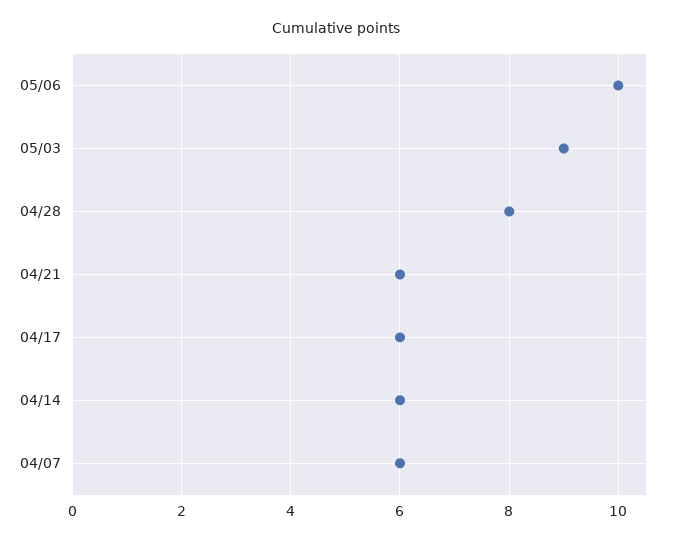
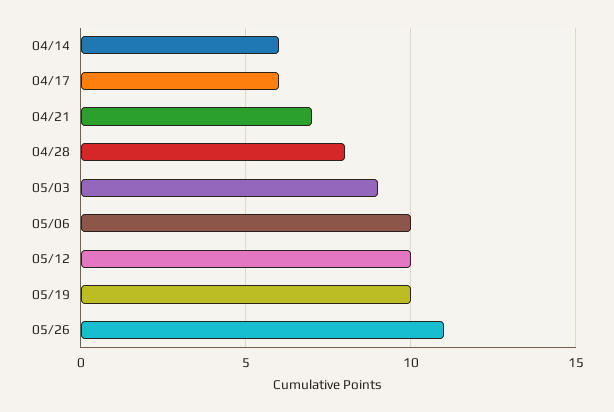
04/21: 6 -> 7
04/07: 6 -> none
05/12: none -> 10
05/19: none -> 10
05/26: none -> 11

